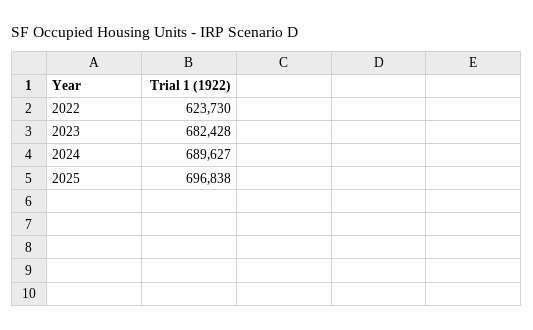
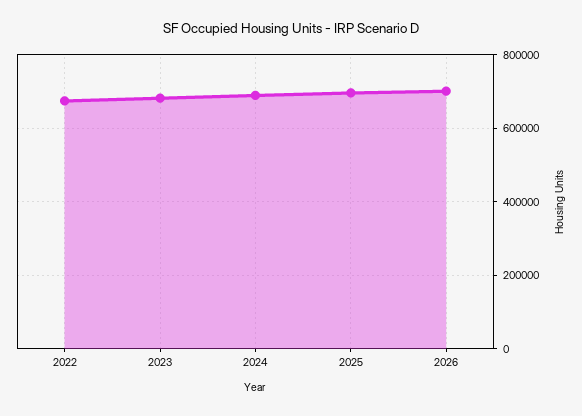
2022: 623730 -> 680000
2026: none -> 700000

